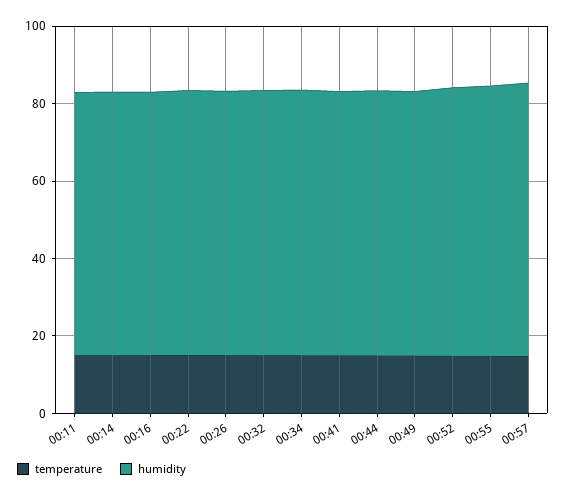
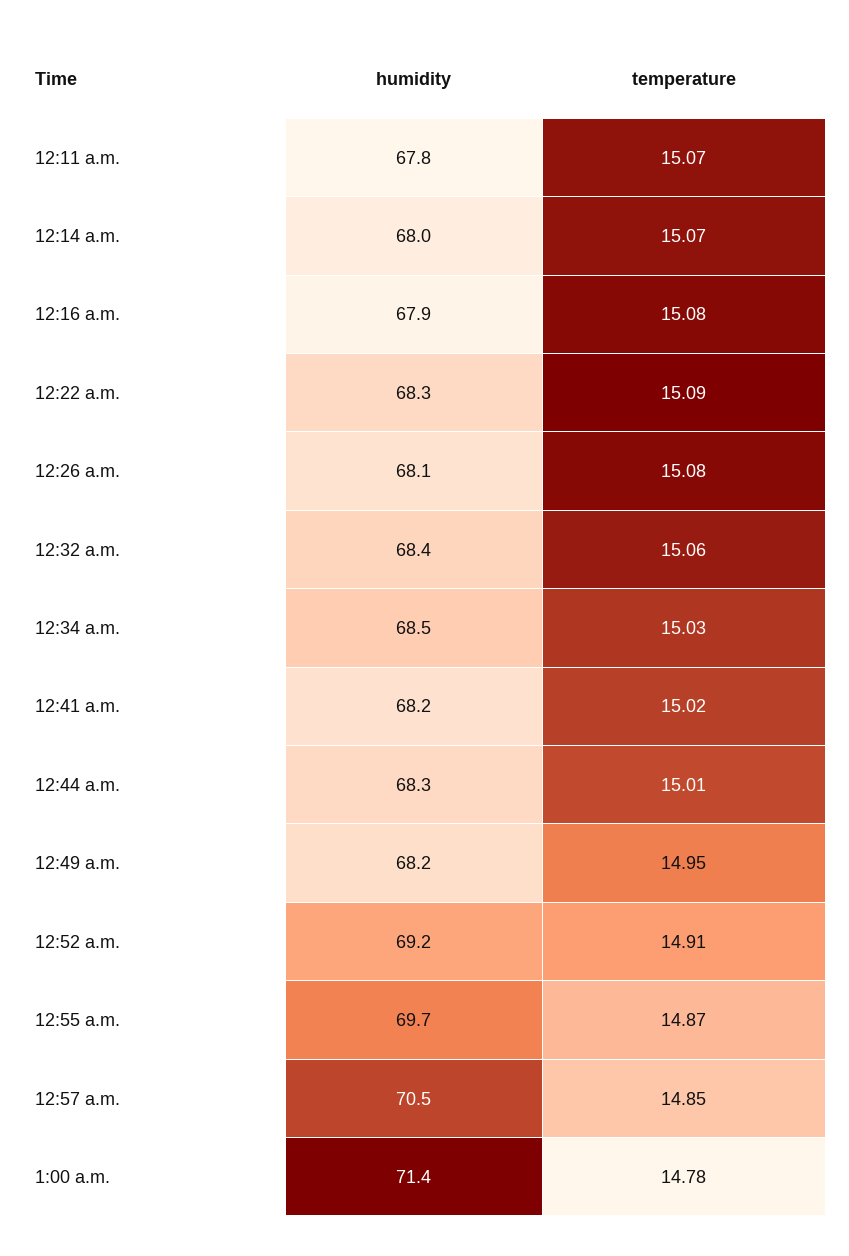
humidity, 1:00 a.m.: none -> 71.4
temperature, 1:00 a.m.: none -> 14.78

